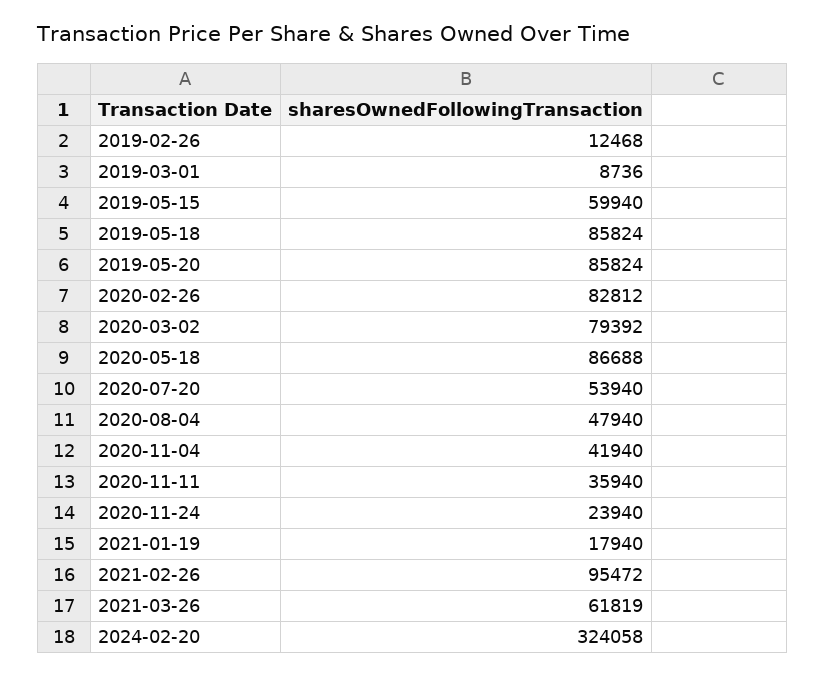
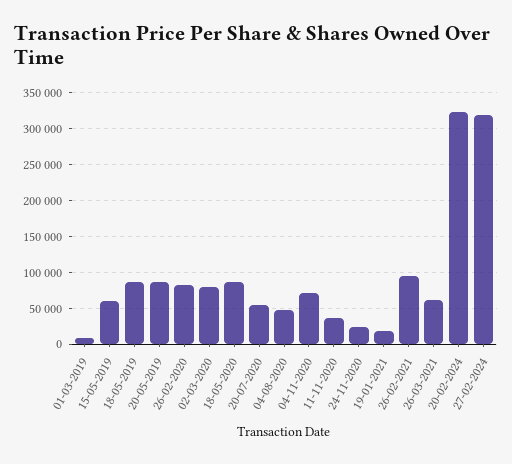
2019-02-26: 12468 -> none
2020-11-04: 41940 -> 70000
27-02-2024: none -> 320000

